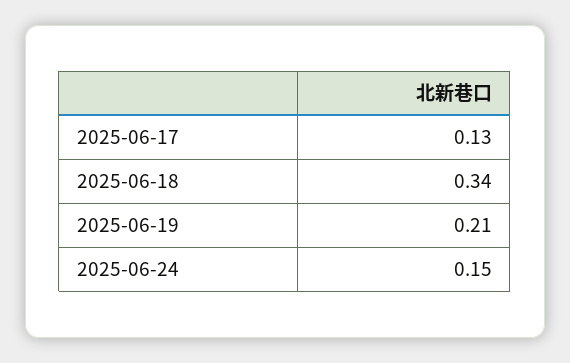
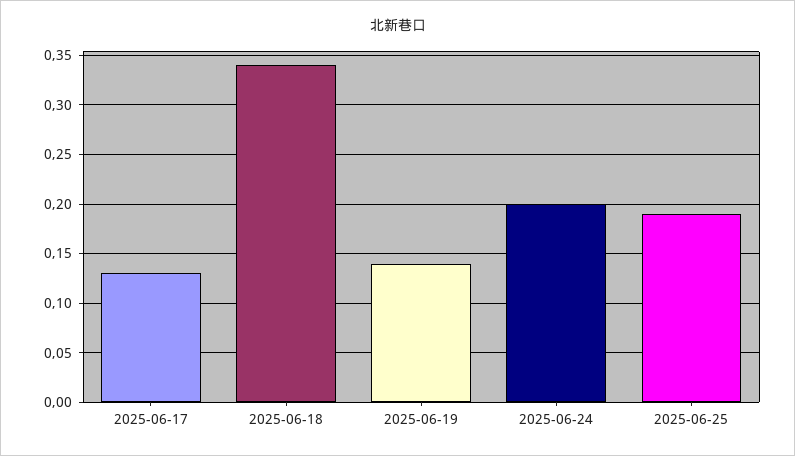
2025-06-19: 0.21 -> 0.14
2025-06-24: 0.15 -> 0.2
2025-06-25: none -> 0.19

